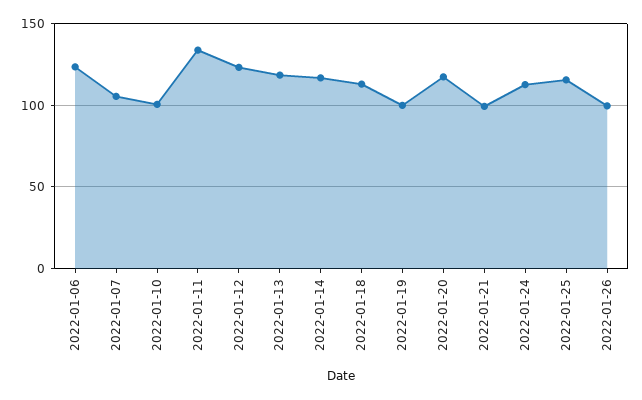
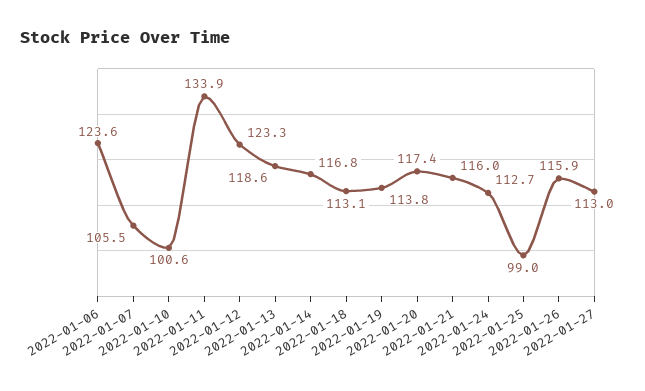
2022-01-19: 100 -> 113.8
2022-01-21: 100 -> 116
2022-01-25: 115 -> 99
2022-01-26: 100 -> 115.9
2022-01-27: none -> 113

